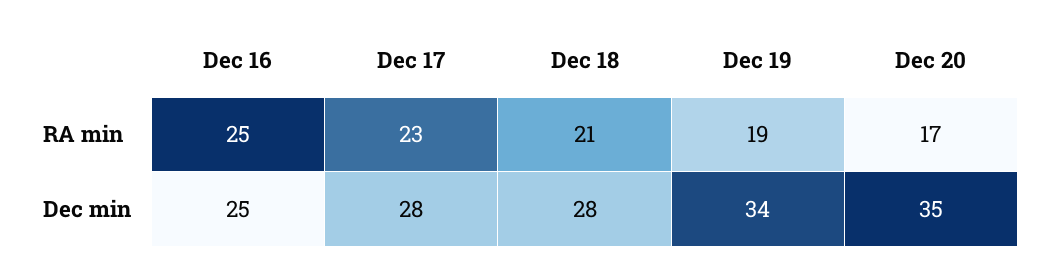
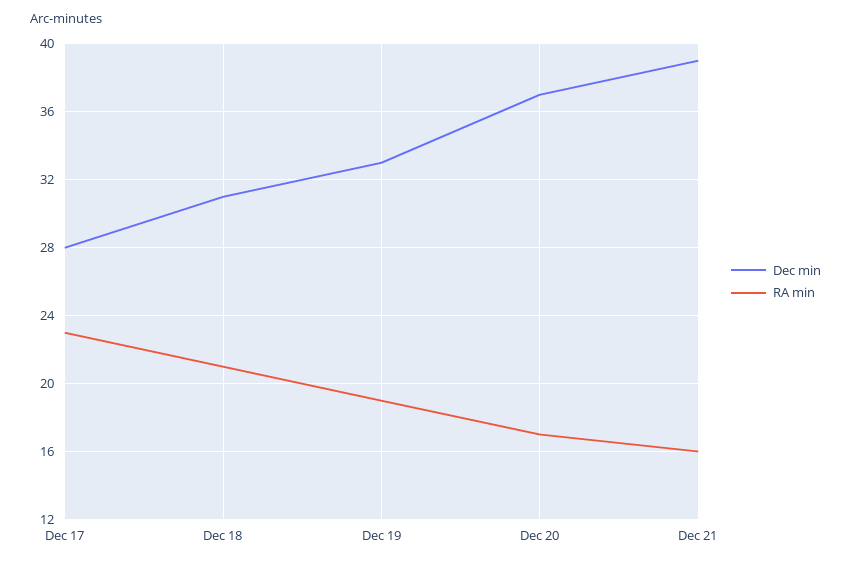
RA min, Dec 16: 25 -> none
Dec min, Dec 16: 25 -> none
Dec min, Dec 18: 28 -> 31
Dec min, Dec 19: 34 -> 33
Dec min, Dec 20: 35 -> 37
Dec min, Dec 21: none -> 39
RA min, Dec 21: none -> 16

